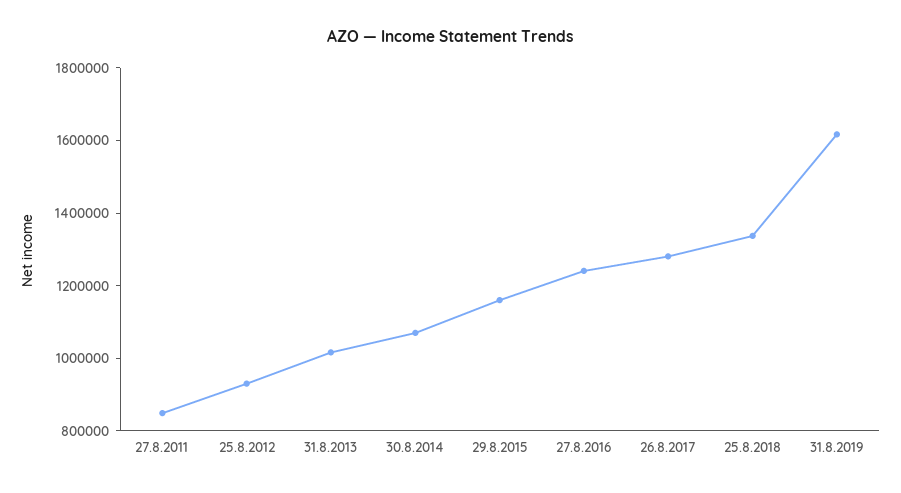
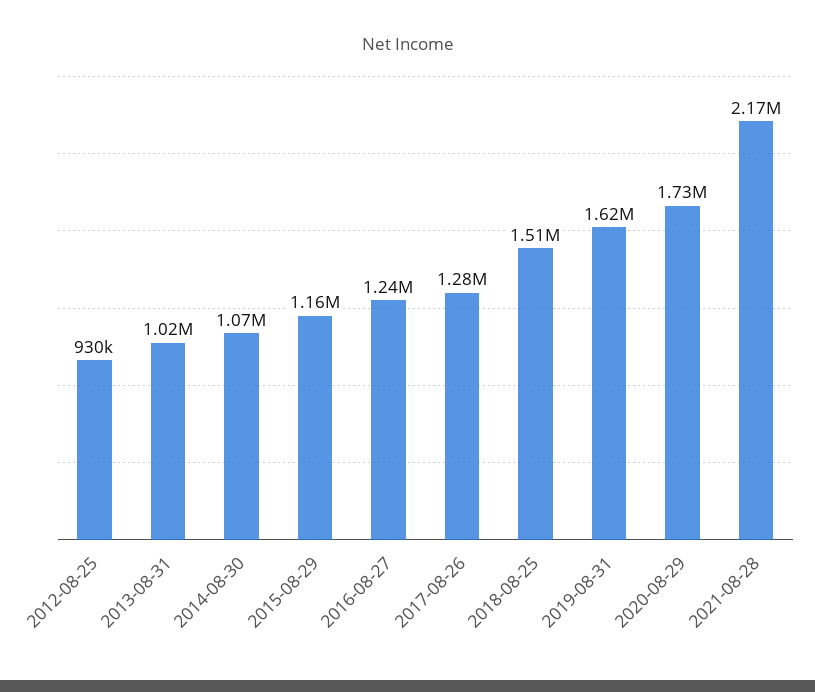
27.8.2011: 850000 -> none
25.8.2018: 1350000 -> 1510000
2020-08-29: none -> 1730000
2021-08-28: none -> 2170000

